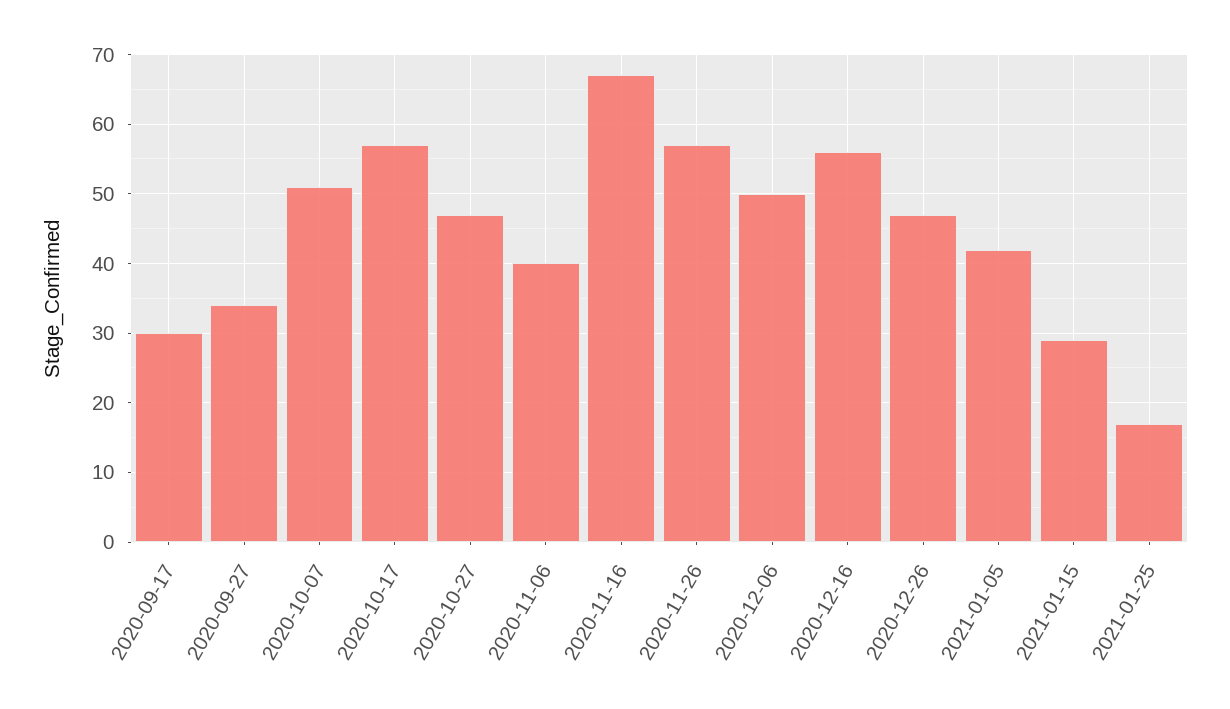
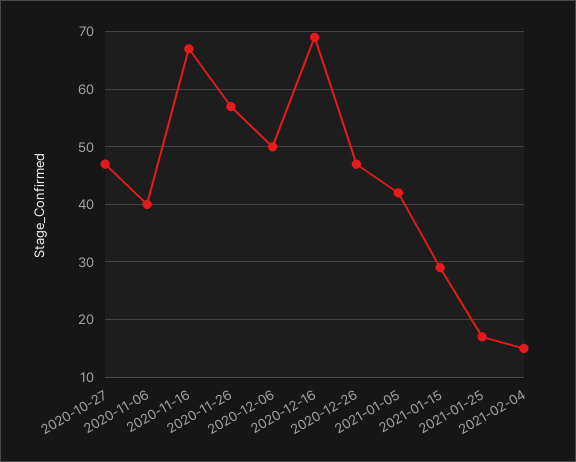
2020-09-17: 30 -> none
2020-09-27: 34 -> none
2020-10-07: 51 -> none
2020-10-17: 57 -> none
2020-12-16: 56 -> 70
2021-02-04: none -> 15

